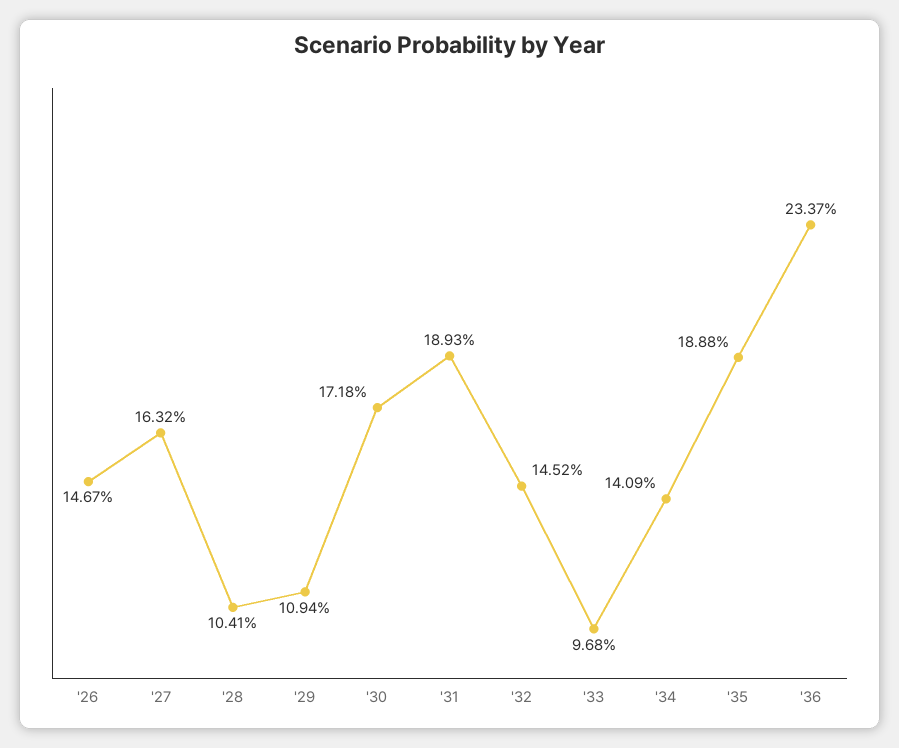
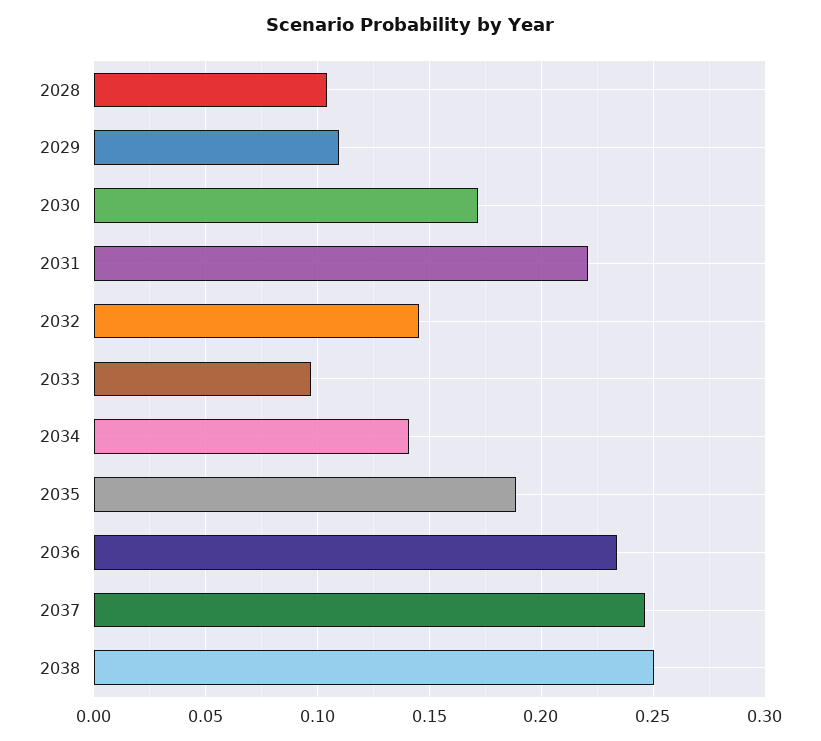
'26: 0.1467 -> none
'27: 0.1632 -> none
'31: 0.1893 -> 0.22
2037: none -> 0.245
2038: none -> 0.25

